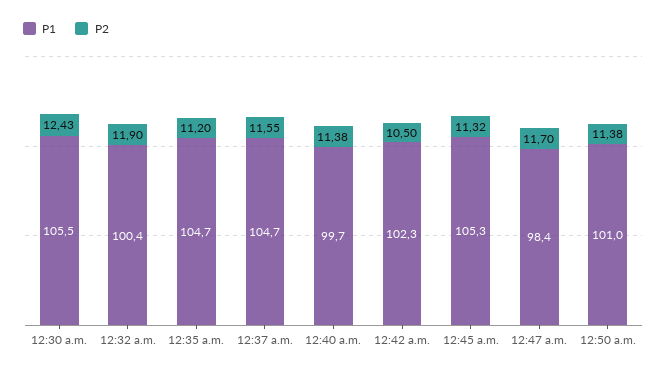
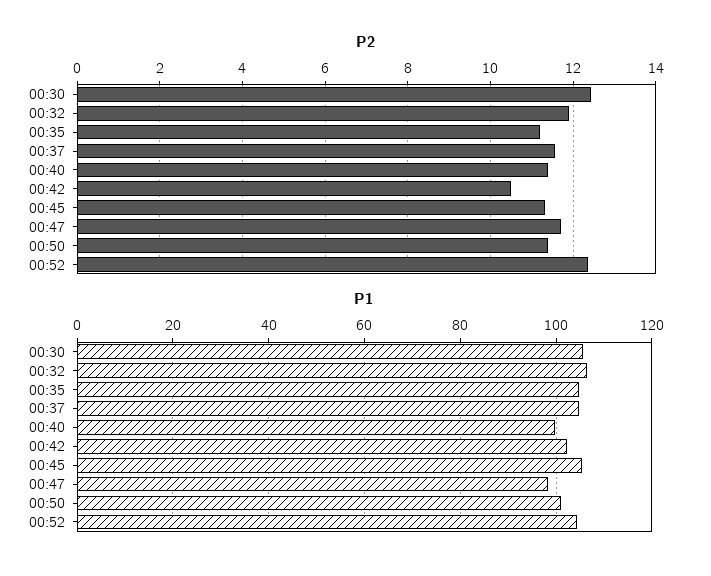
P1, 12:32 a.m.: 100.4 -> 106
P2, 00:52: none -> 12.4
P1, 00:52: none -> 104

